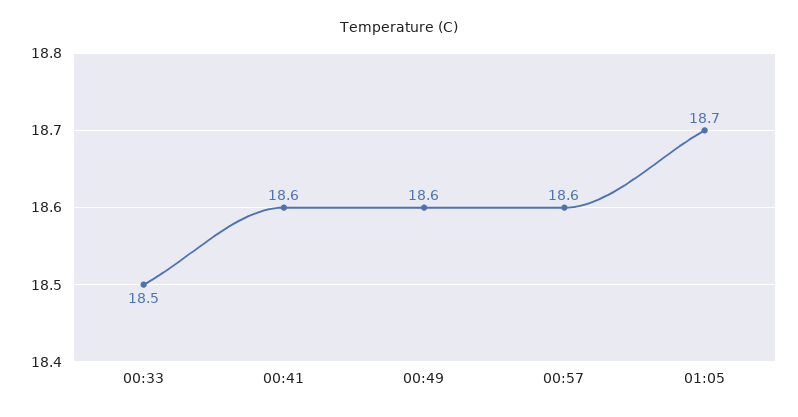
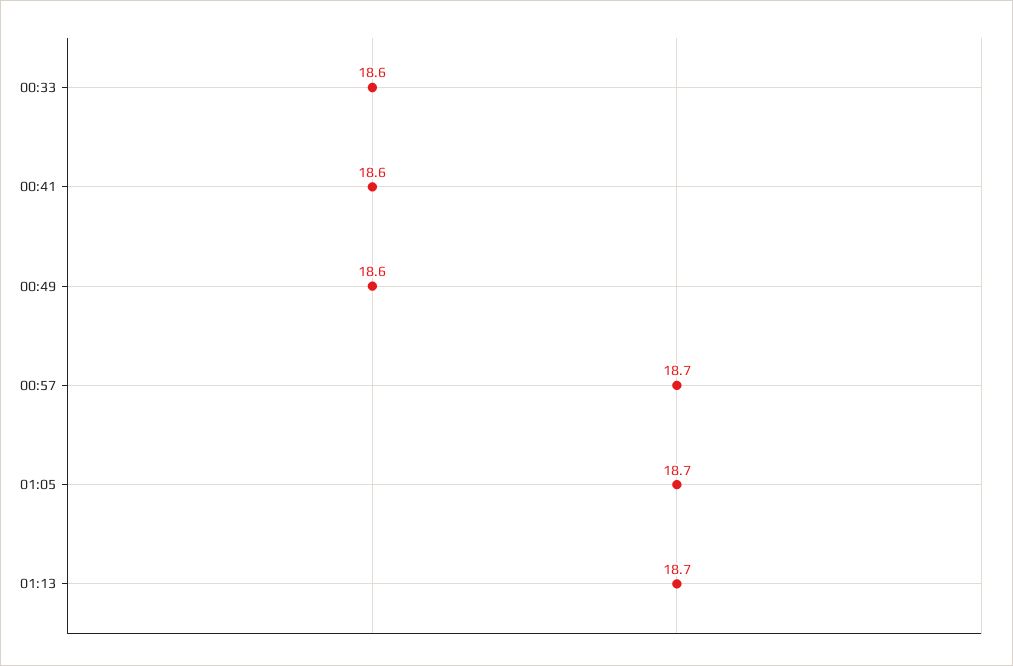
00:33: 18.5 -> 18.6
00:57: 18.6 -> 18.7
01:13: none -> 18.7

